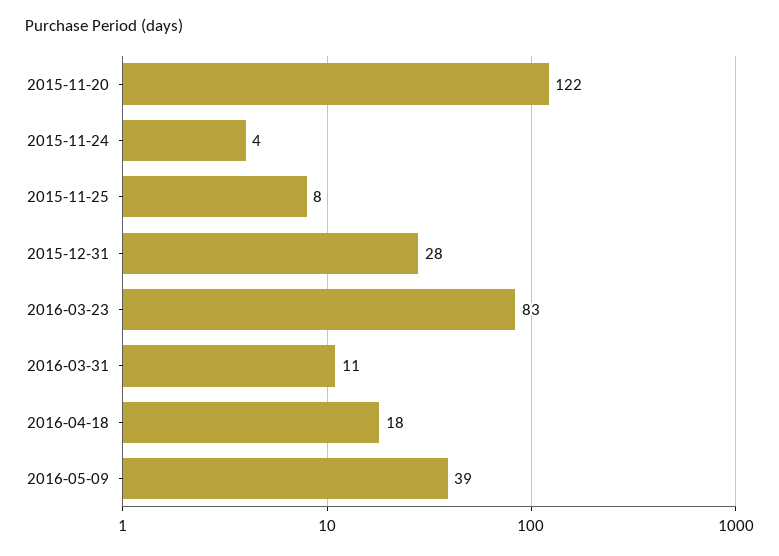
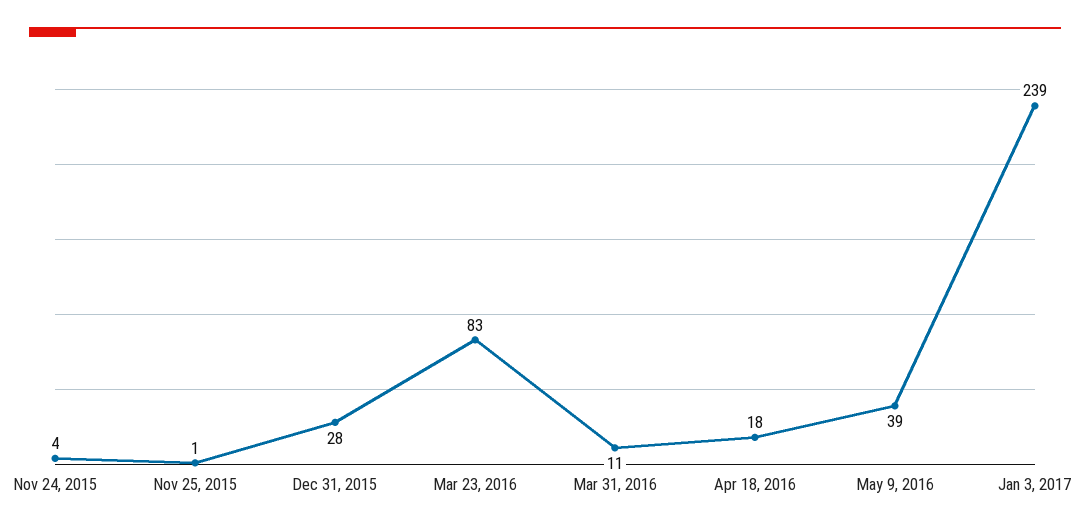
2015-11-20: 122 -> none
2015-11-25: 8 -> 1
Jan 3, 2017: none -> 239

